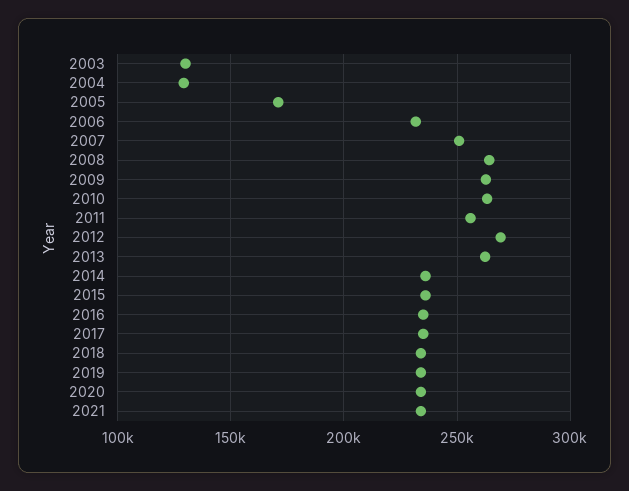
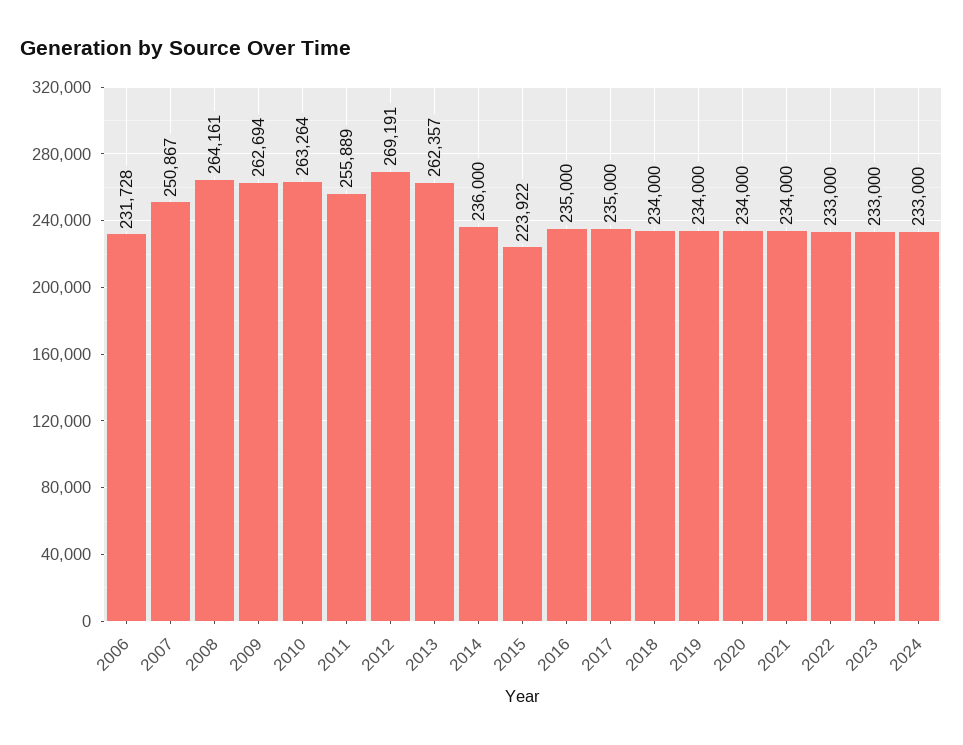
2003: 130000 -> none
2004: 130000 -> none
2005: 170000 -> none
2015: 235000 -> 223922
2022: none -> 233000
2023: none -> 233000
2024: none -> 233000

